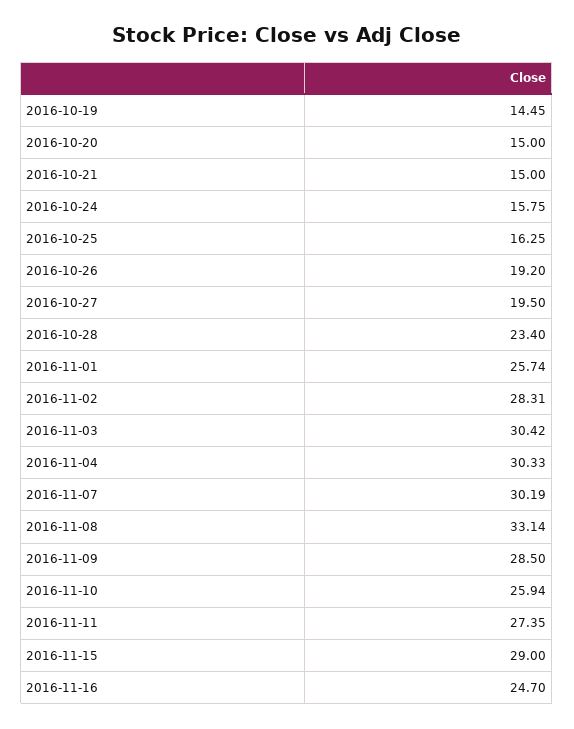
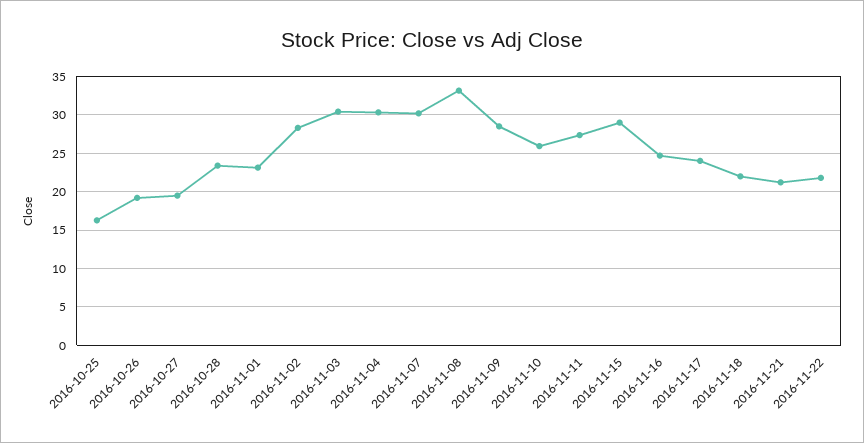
2016-10-19: 14.45 -> none
2016-10-20: 15 -> none
2016-10-21: 15 -> none
2016-10-24: 15.75 -> none
2016-11-01: 25.74 -> 23
2016-11-17: none -> 24
2016-11-18: none -> 22
2016-11-21: none -> 21
2016-11-22: none -> 22

